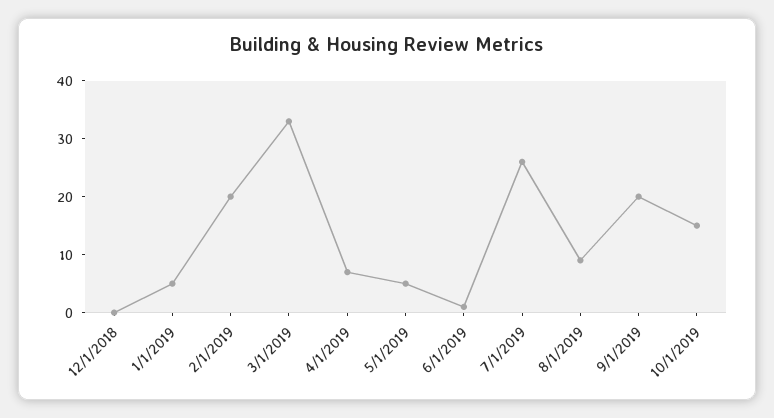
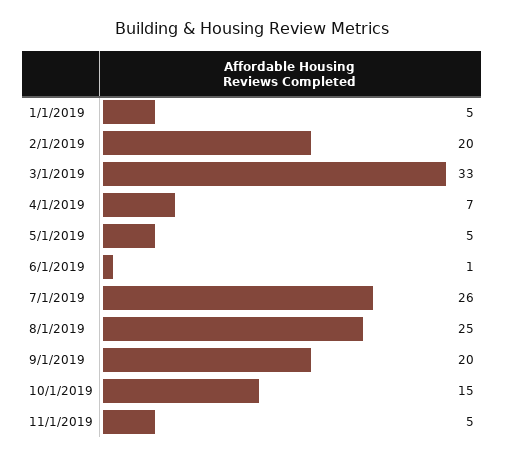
12/1/2018: 0 -> none
8/1/2019: 10 -> 25
11/1/2019: none -> 5

